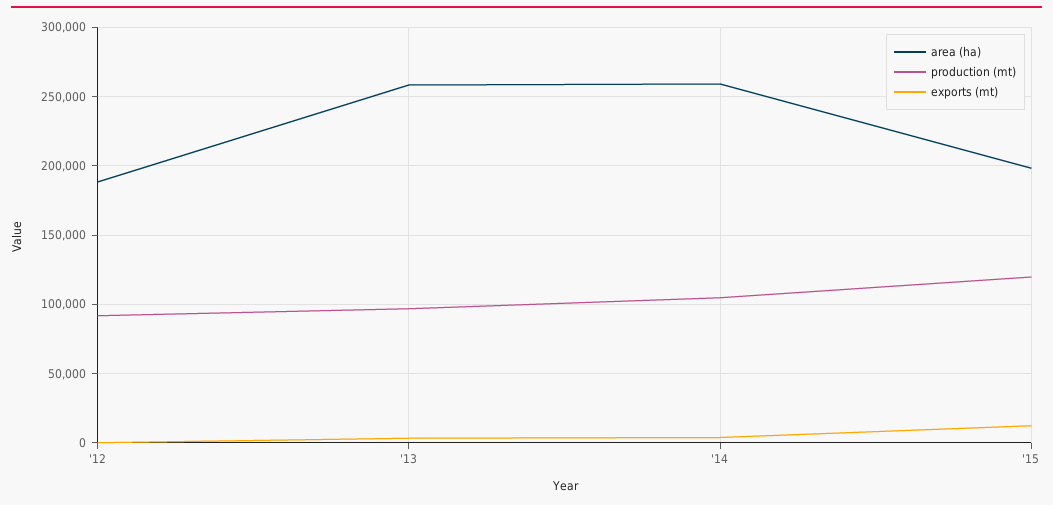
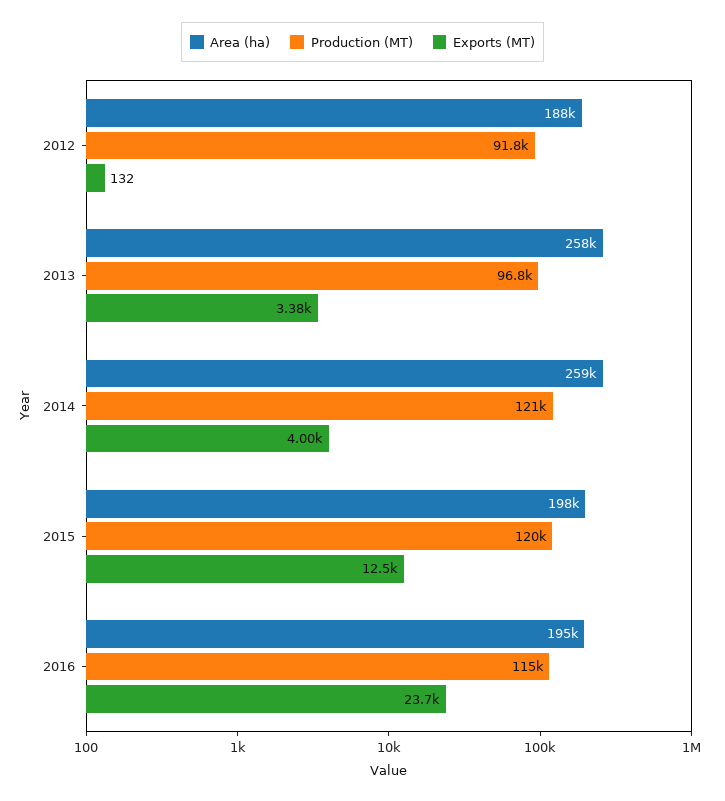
production (mt), '14: 105000 -> 121000
area (ha), 2016: none -> 195000
production (mt), 2016: none -> 115000
exports (mt), 2016: none -> 23700

